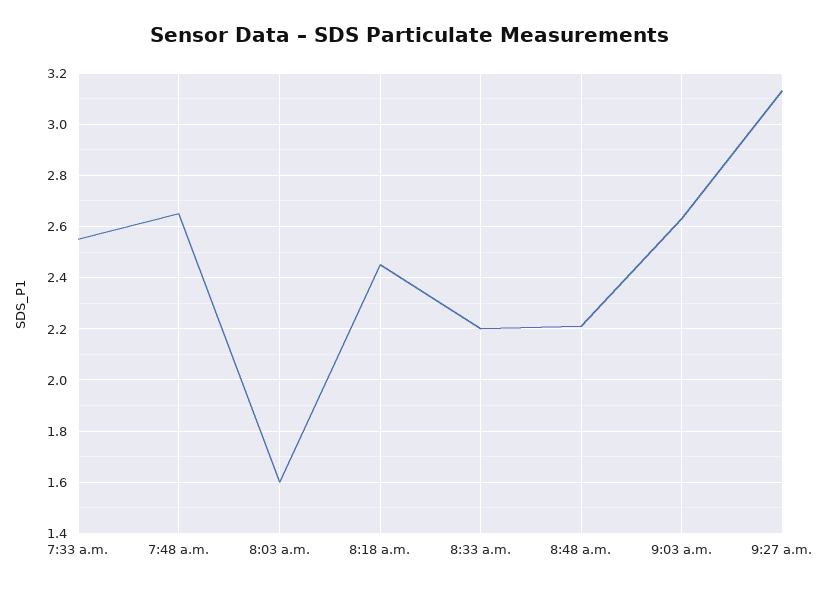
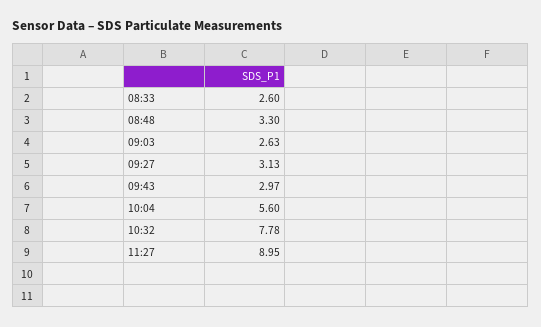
7:33 a.m.: 2.55 -> none
7:48 a.m.: 2.65 -> none
8:03 a.m.: 1.6 -> none
8:18 a.m.: 2.45 -> none
8:33 a.m.: 2.2 -> 2.6
8:48 a.m.: 2.2 -> 3.3
09:43: none -> 2.97
10:04: none -> 5.6
10:32: none -> 7.78
11:27: none -> 8.95

